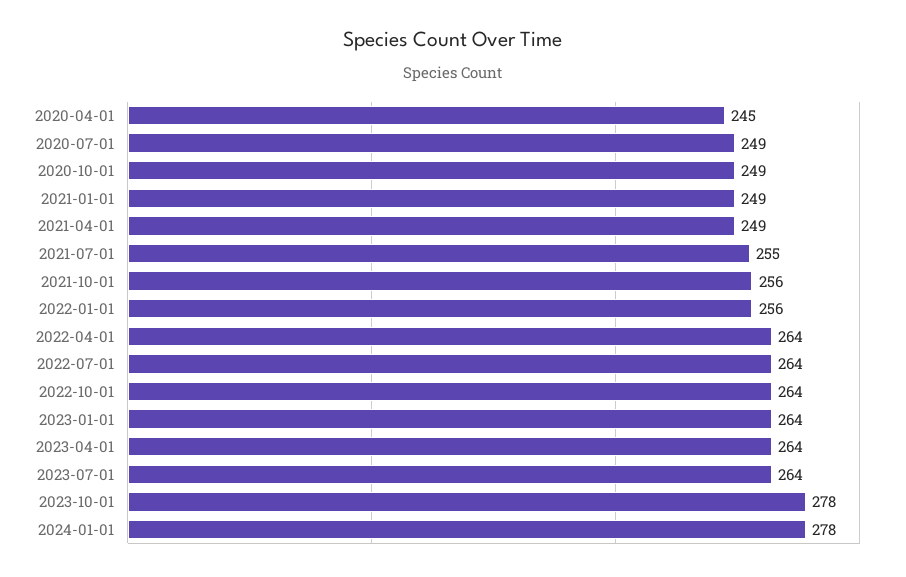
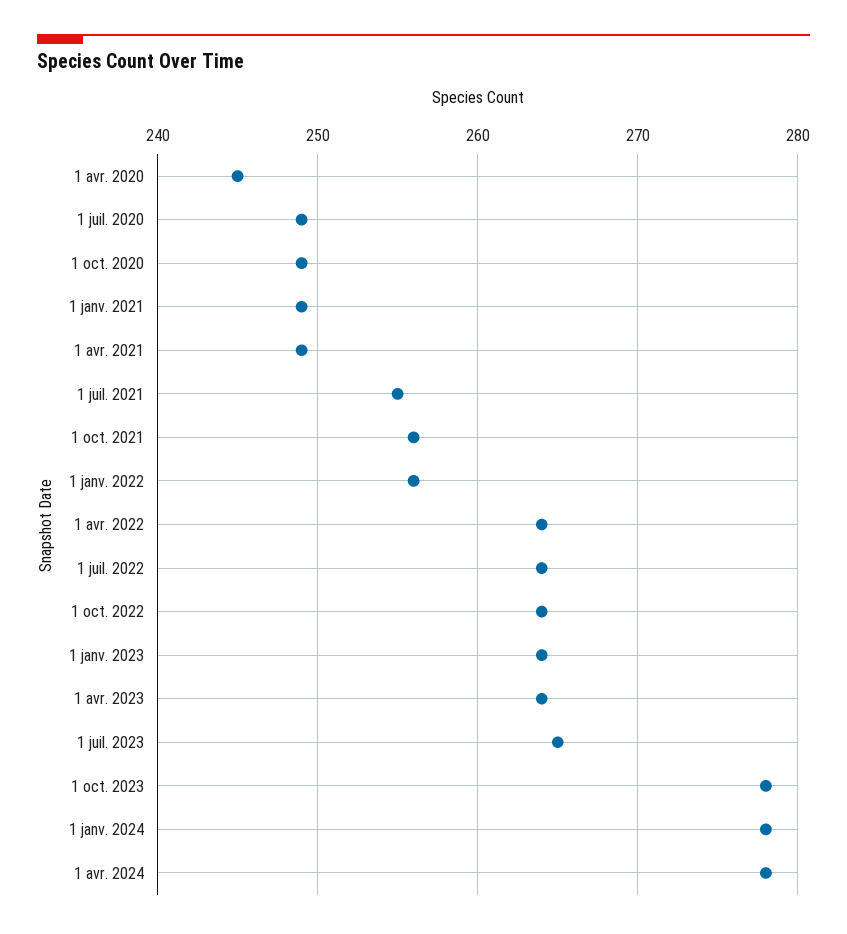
2023-07-01: 264 -> 265
1 avr. 2024: none -> 278

